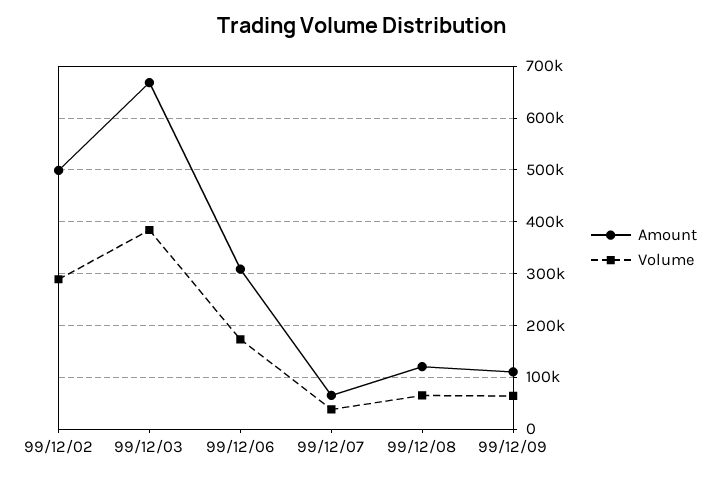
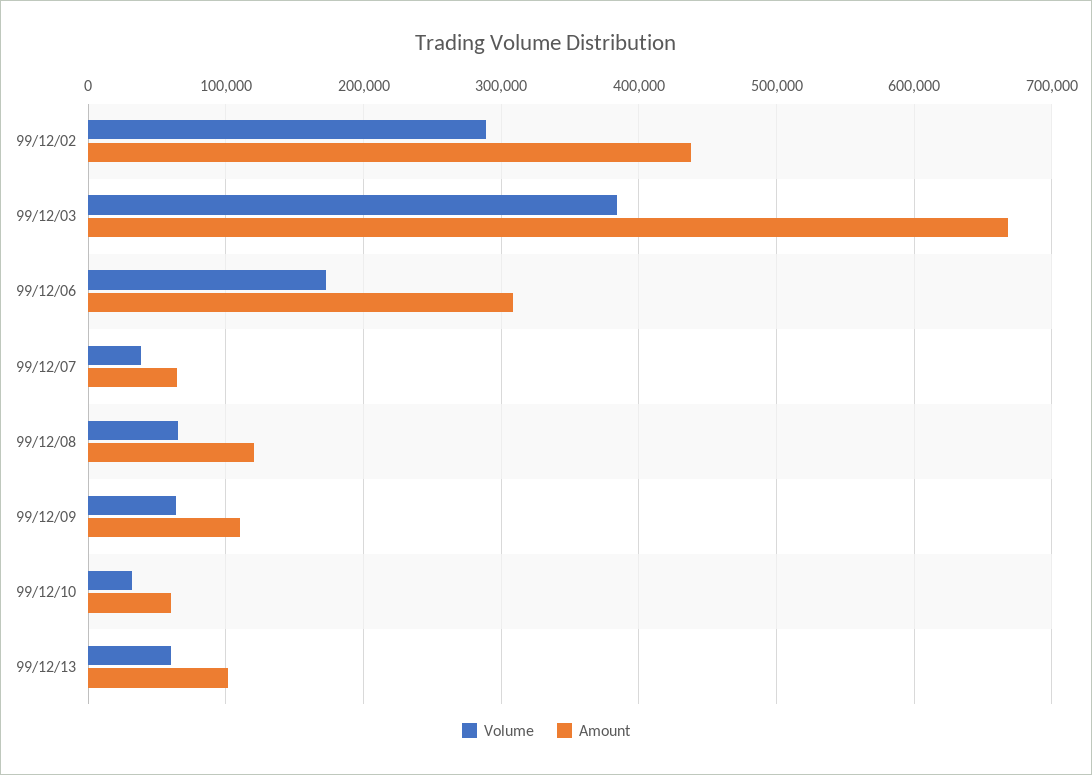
Amount, 99/12/02: 500000 -> 440000
Volume, 99/12/10: none -> 30000
Amount, 99/12/10: none -> 60000
Volume, 99/12/13: none -> 60000
Amount, 99/12/13: none -> 100000

